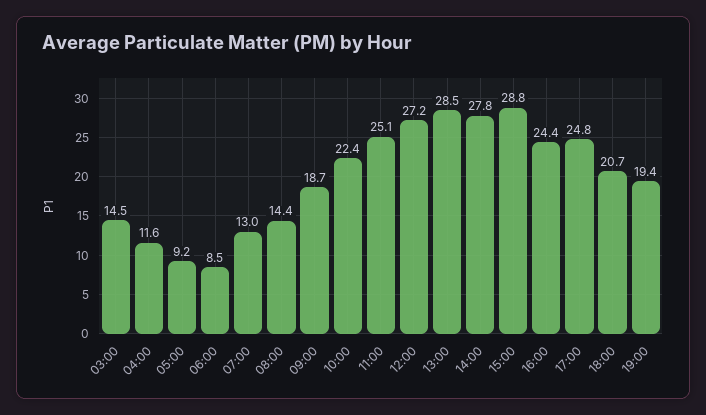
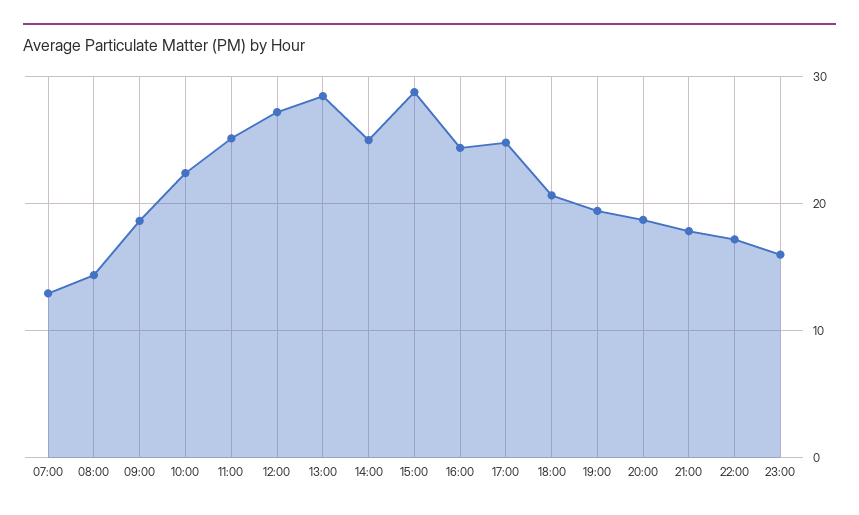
03:00: 14.5 -> none
04:00: 11.6 -> none
05:00: 9.2 -> none
06:00: 8.5 -> none
14:00: 27.8 -> 25
20:00: none -> 19
21:00: none -> 18
22:00: none -> 17
23:00: none -> 16

